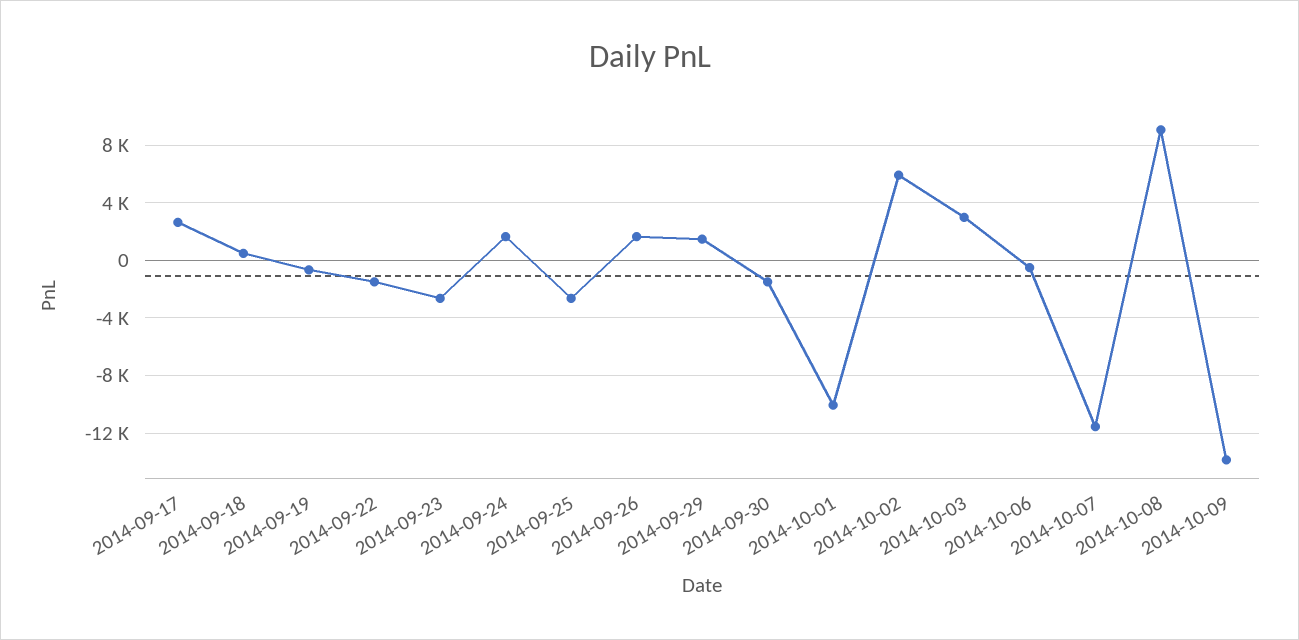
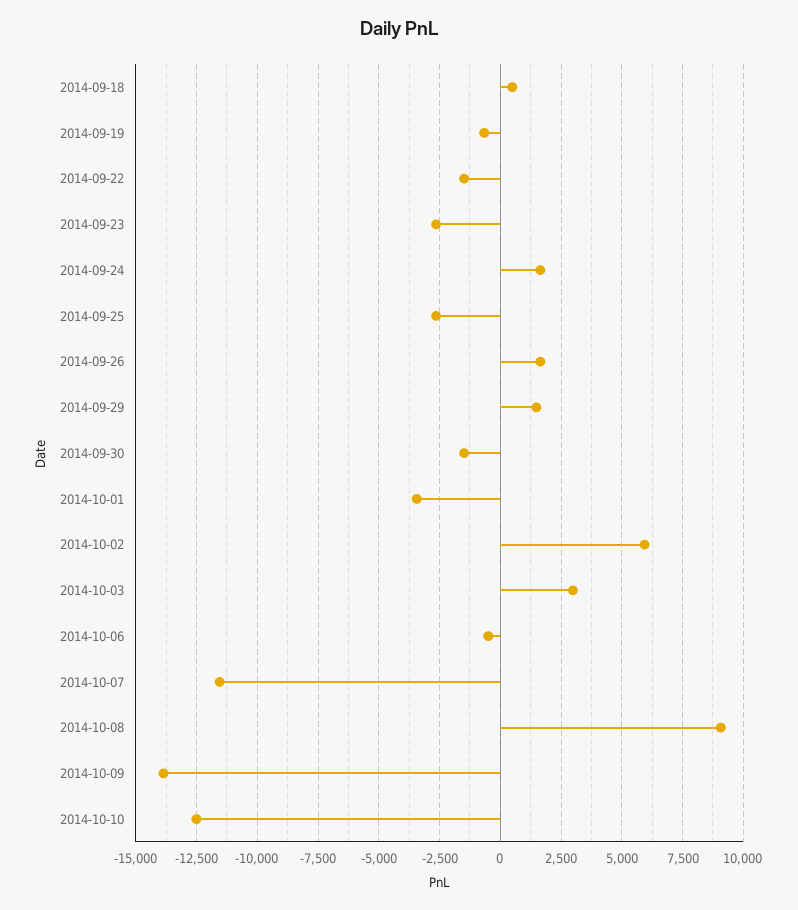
2014-09-17: 2500 -> none
2014-10-01: -10000 -> -3500
2014-10-10: none -> -12500

